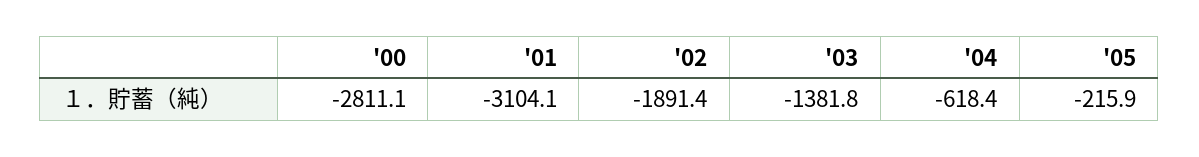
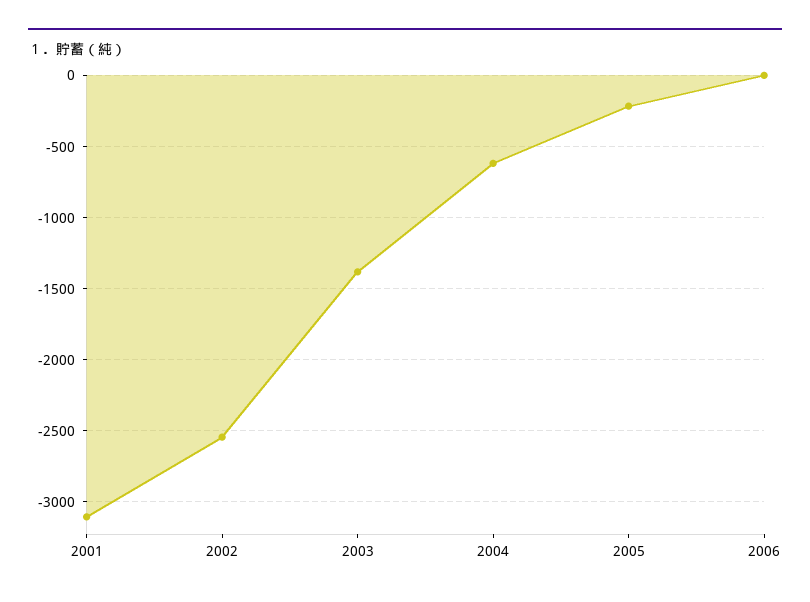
'00: -2811.1 -> none
'02: -1891.4 -> -2550
2006: none -> 0

